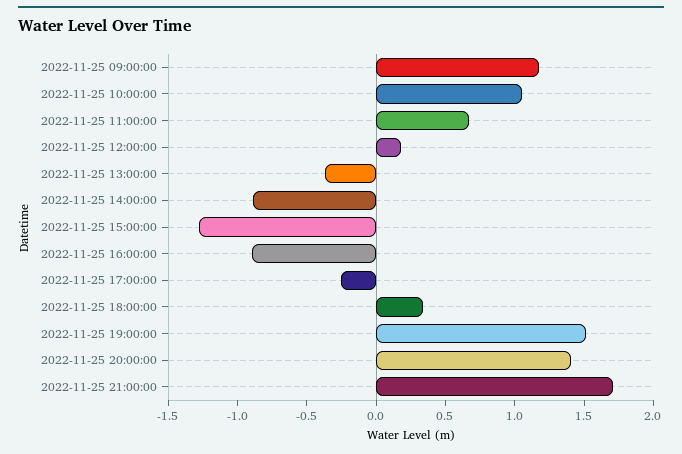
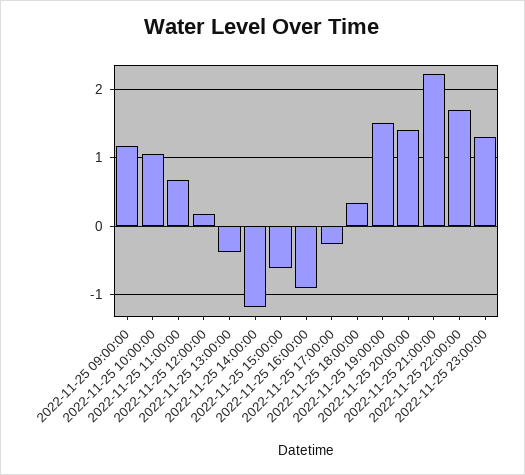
2022-11-25 14:00:00: -0.9 -> -1.2
2022-11-25 15:00:00: -1.3 -> -0.6
2022-11-25 21:00:00: 1.7 -> 2.2
2022-11-25 22:00:00: none -> 1.7
2022-11-25 23:00:00: none -> 1.3

